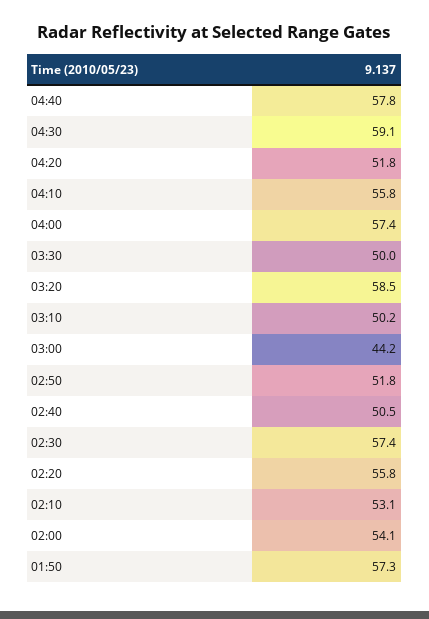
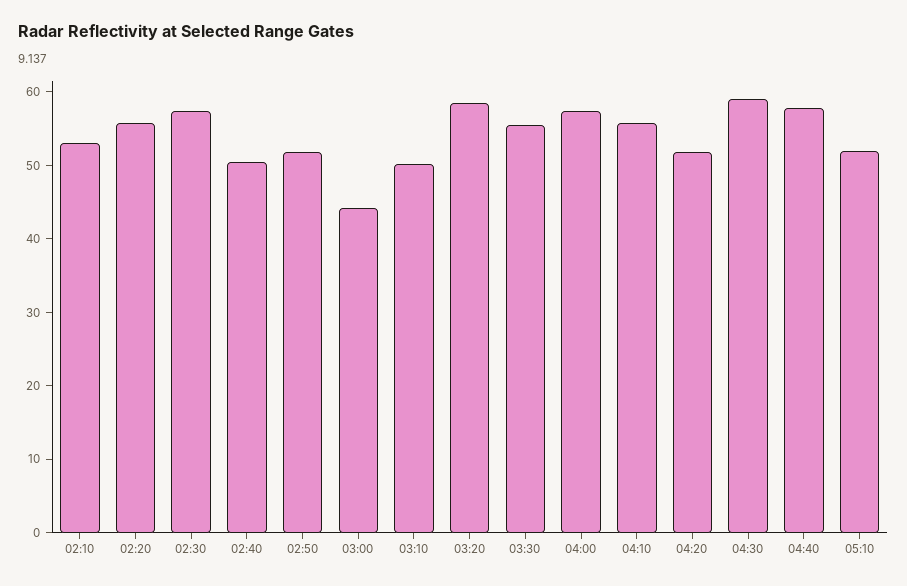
03:30: 50 -> 56
02:00: 54.1 -> none
01:50: 57.3 -> none
05:10: none -> 52

